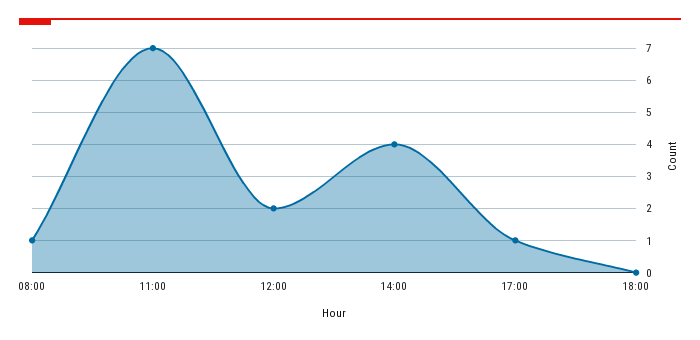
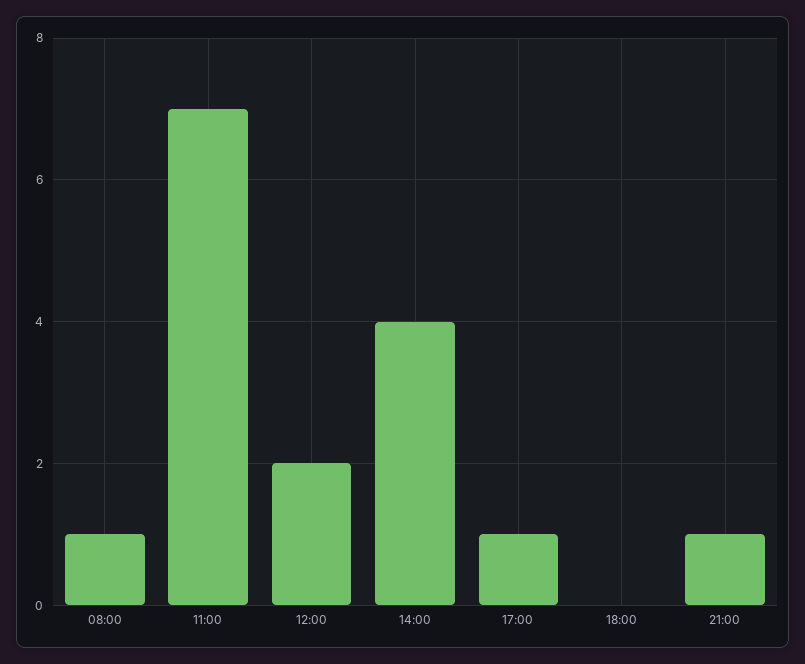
21:00: none -> 1

